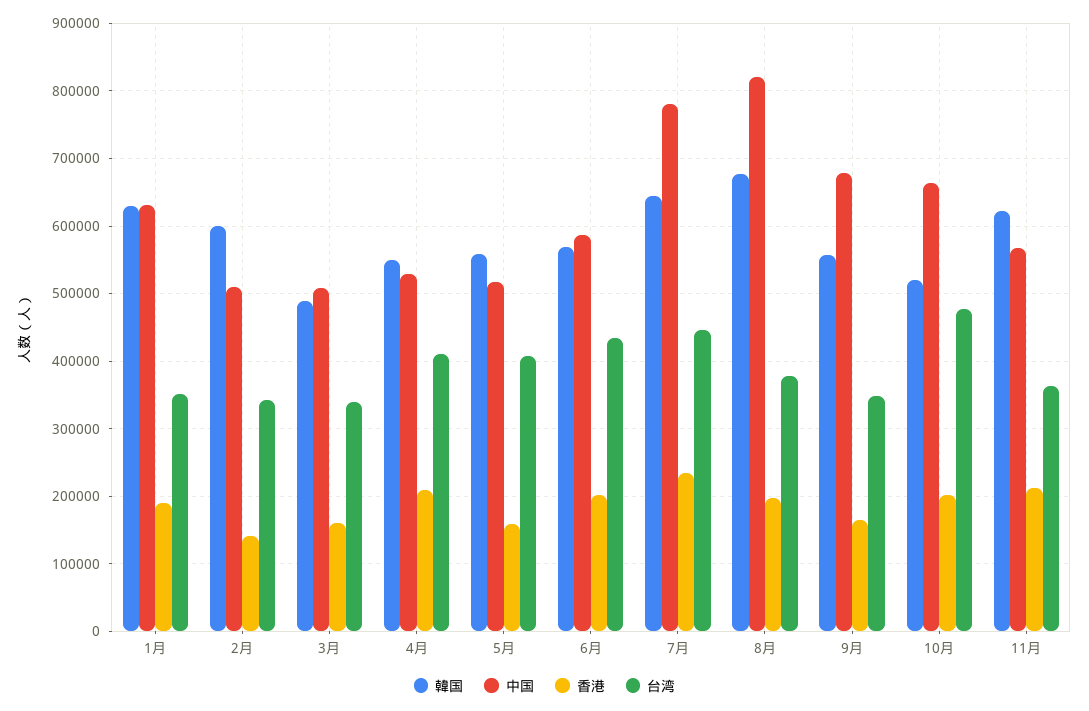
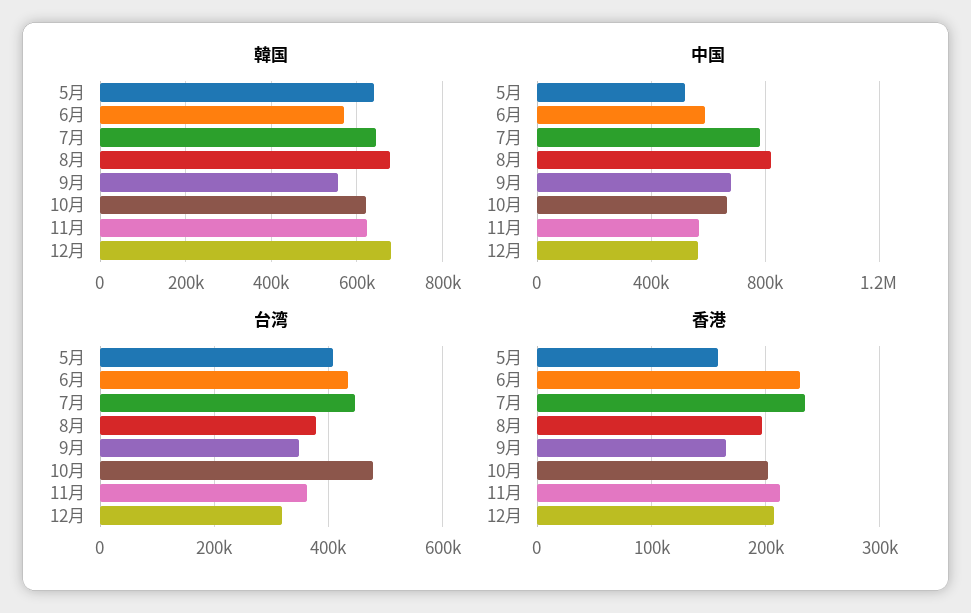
韓国, 1月: 630000 -> none
中国, 1月: 630000 -> none
香港, 1月: 190000 -> none
台湾, 1月: 350000 -> none
韓国, 2月: 600000 -> none
中国, 2月: 510000 -> none
香港, 2月: 140000 -> none
台湾, 2月: 340000 -> none
韓国, 3月: 490000 -> none
中国, 3月: 510000 -> none
香港, 3月: 160000 -> none
台湾, 3月: 340000 -> none
韓国, 4月: 550000 -> none
中国, 4月: 530000 -> none
香港, 4月: 210000 -> none
台湾, 4月: 410000 -> none
韓国, 5月: 560000 -> 640000
香港, 6月: 200000 -> 230000
韓国, 10月: 520000 -> 620000
韓国, 12月: none -> 680000
中国, 12月: none -> 550000
台湾, 12月: none -> 320000
香港, 12月: none -> 210000

